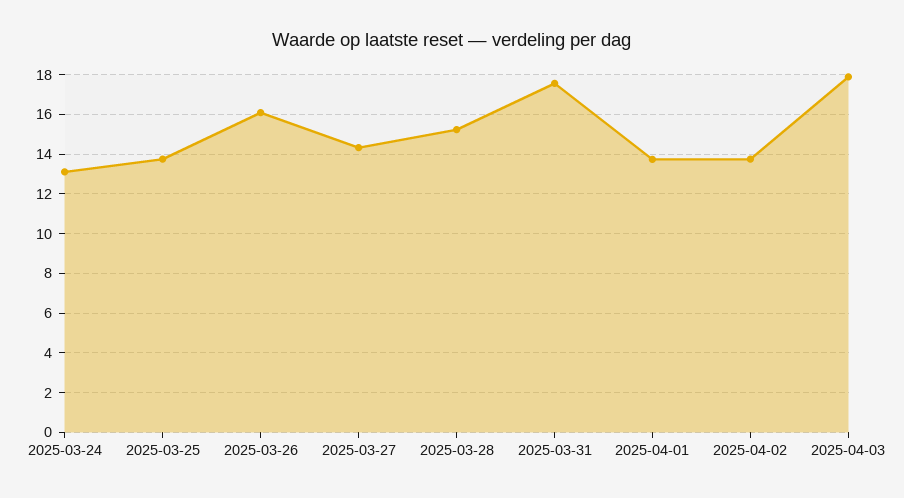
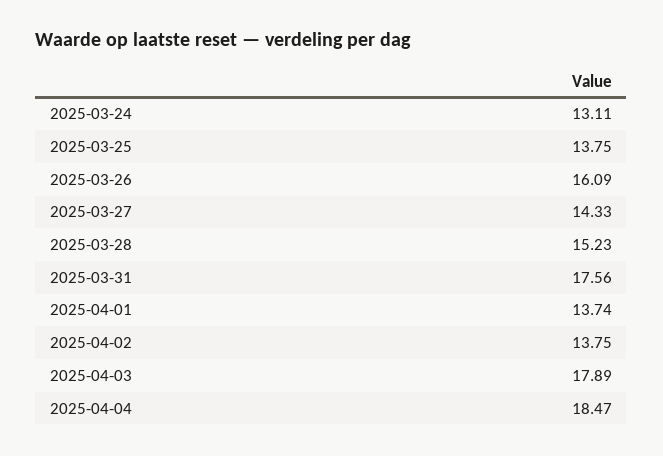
2025-04-04: none -> 18.47

